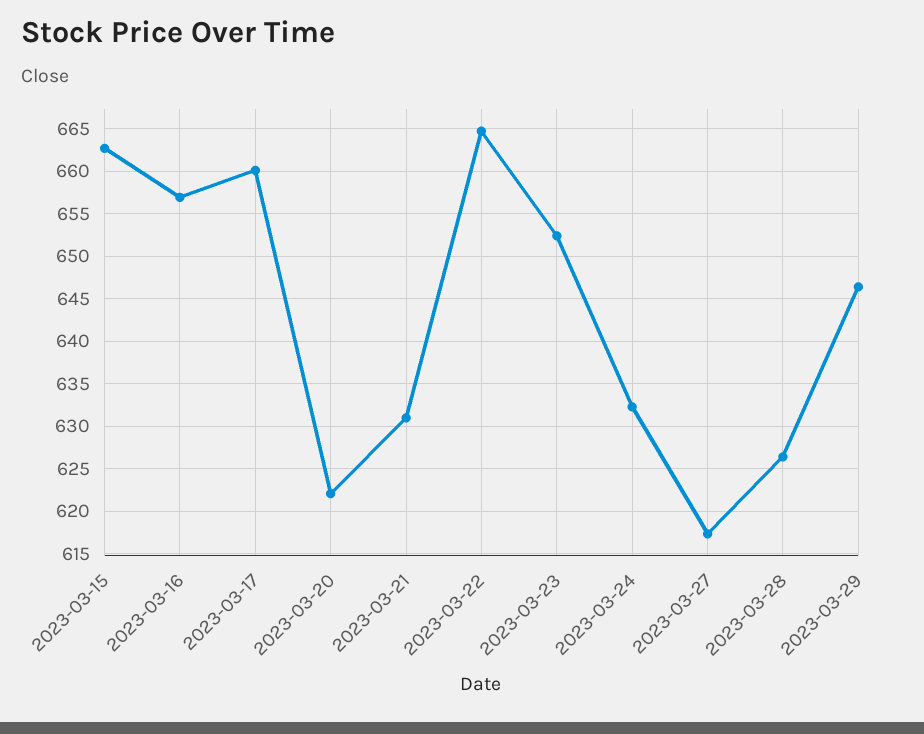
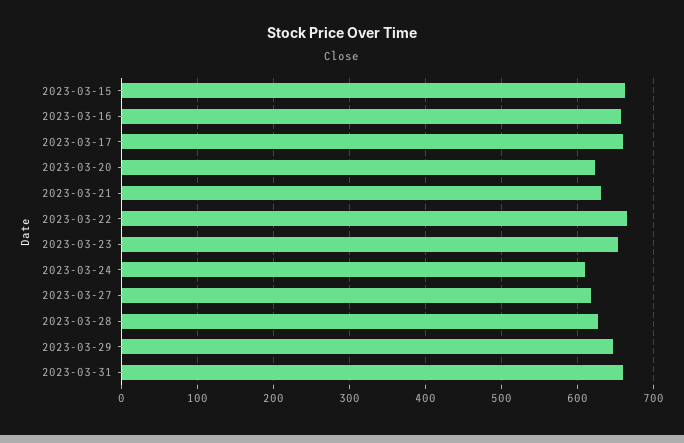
2023-03-24: 632 -> 610
2023-03-31: none -> 660

